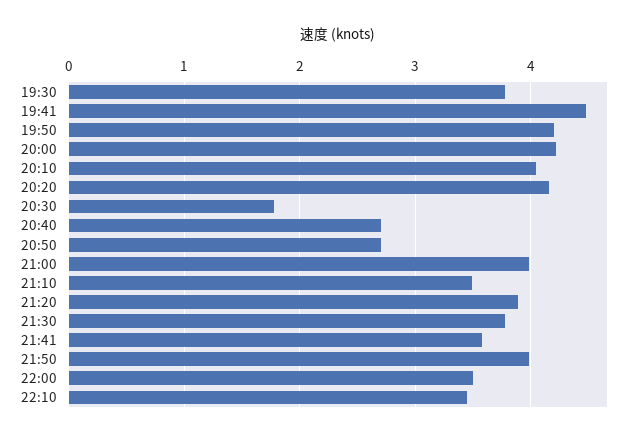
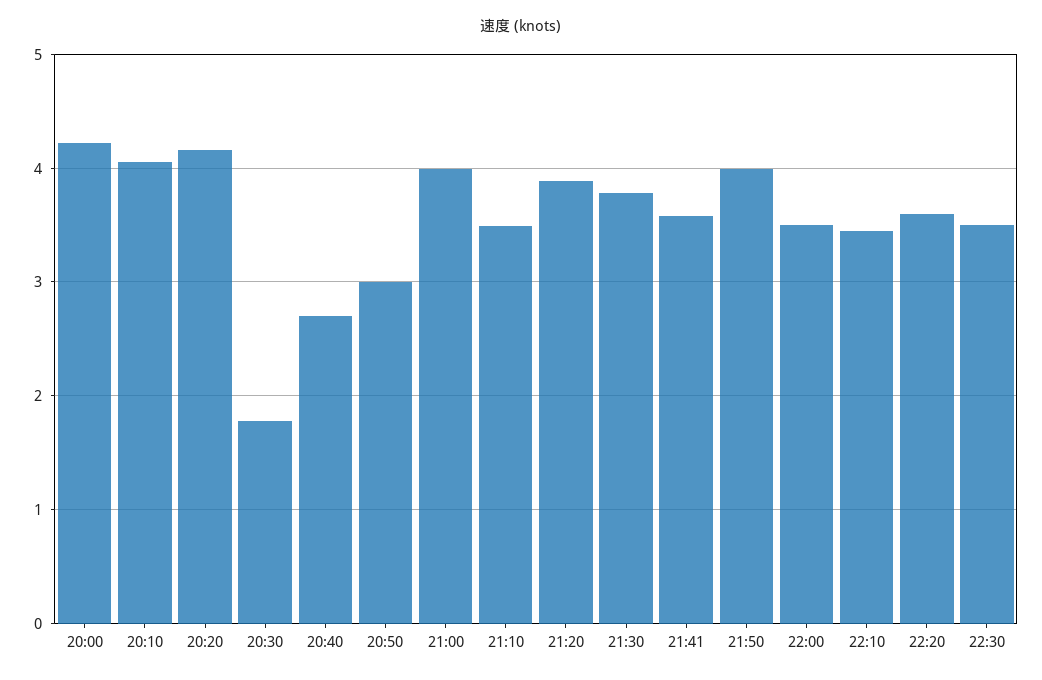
19:30: 3.8 -> none
19:41: 4.5 -> none
19:50: 4.2 -> none
20:50: 2.7 -> 3
22:20: none -> 3.6
22:30: none -> 3.5

